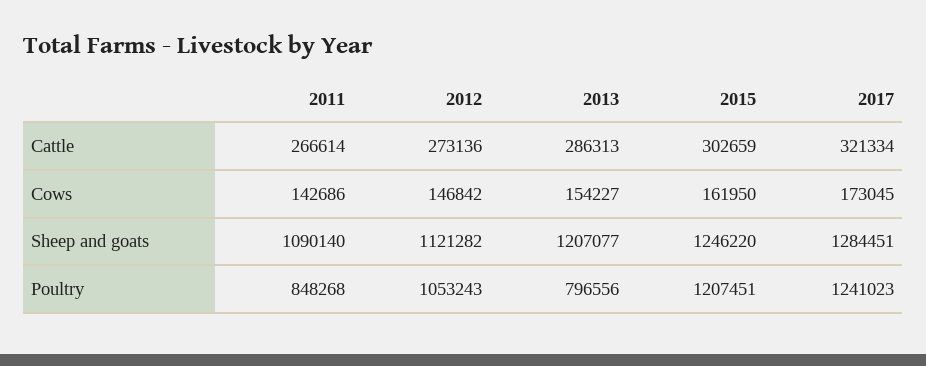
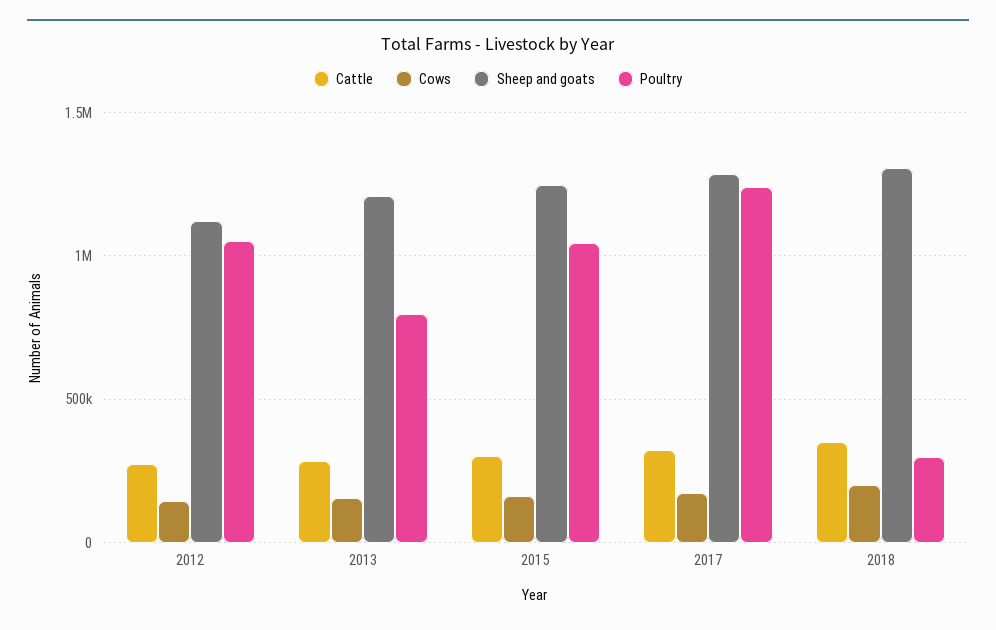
Cattle, 2011: 266614 -> none
Cows, 2011: 142686 -> none
Sheep and goats, 2011: 1090140 -> none
Poultry, 2011: 848268 -> none
Poultry, 2015: 1207451 -> 1050000
Cattle, 2018: none -> 350000
Cows, 2018: none -> 200000
Sheep and goats, 2018: none -> 1300000
Poultry, 2018: none -> 300000

